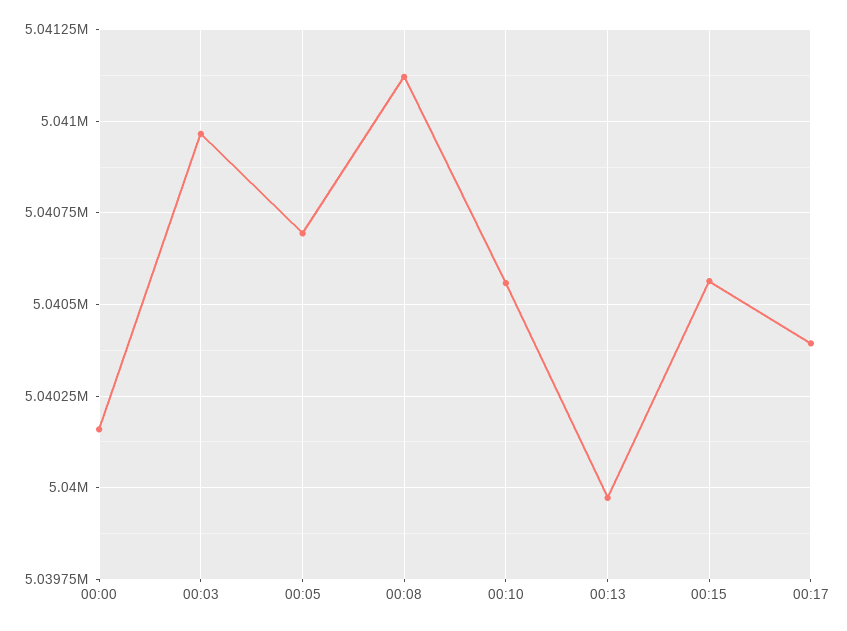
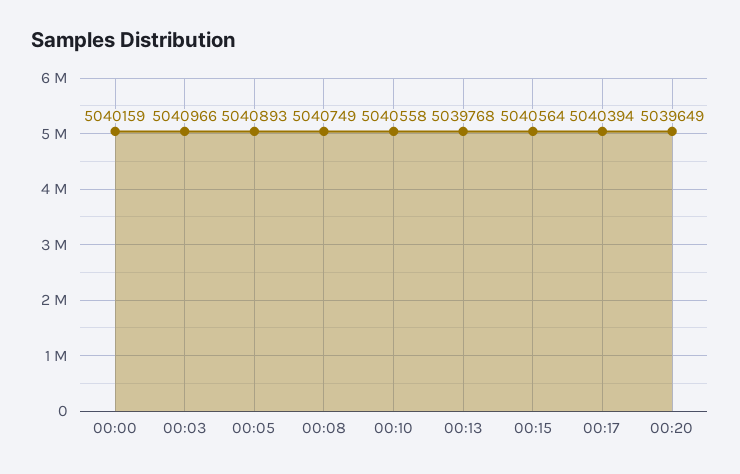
00:05: 5040700 -> 5040893
00:08: 5041125 -> 5040749
00:13: 5039975 -> 5039768
00:20: none -> 5039649

